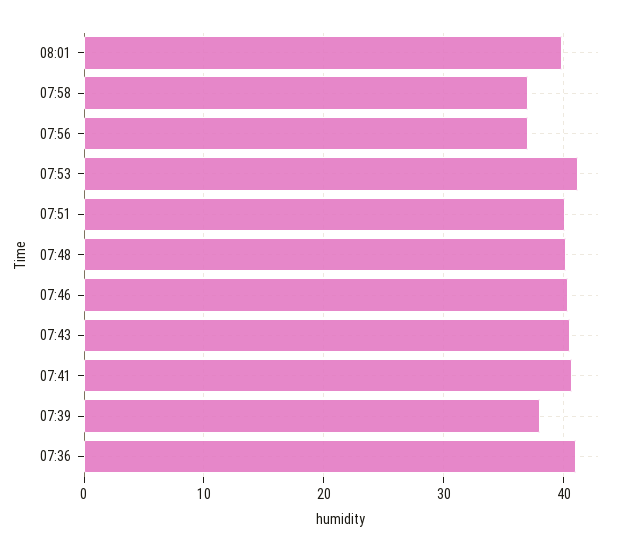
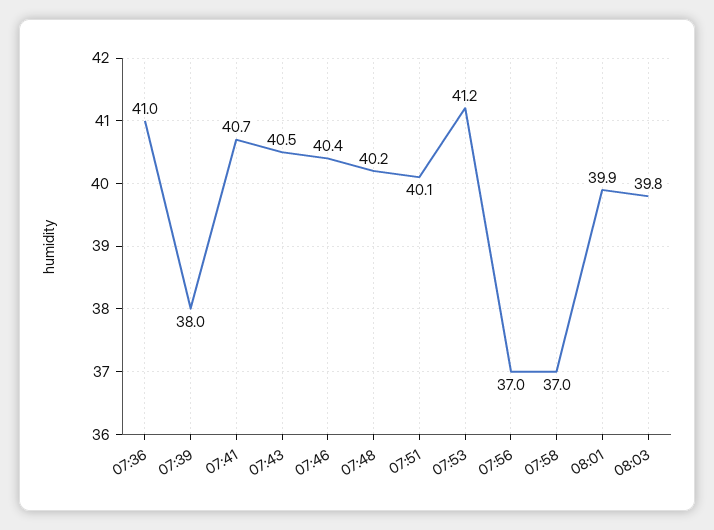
08:03: none -> 39.8

